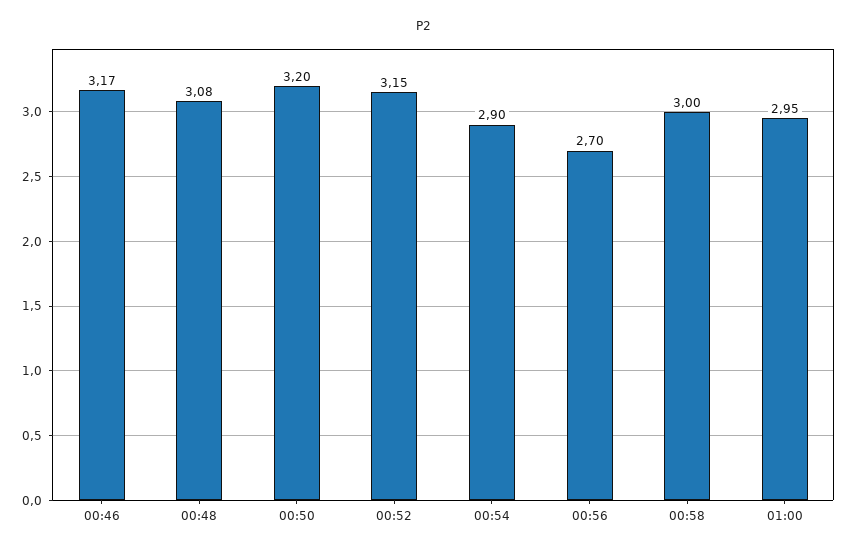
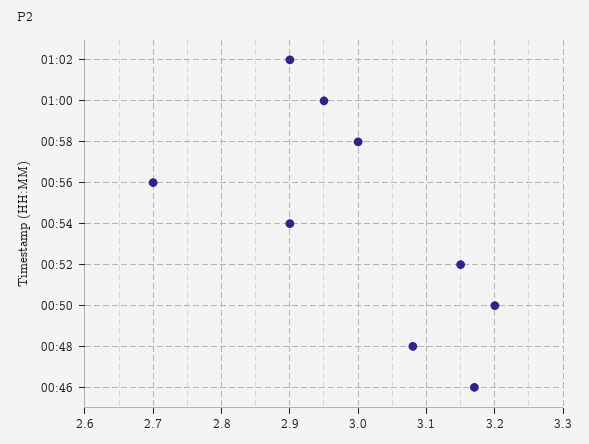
01:02: none -> 2.9

